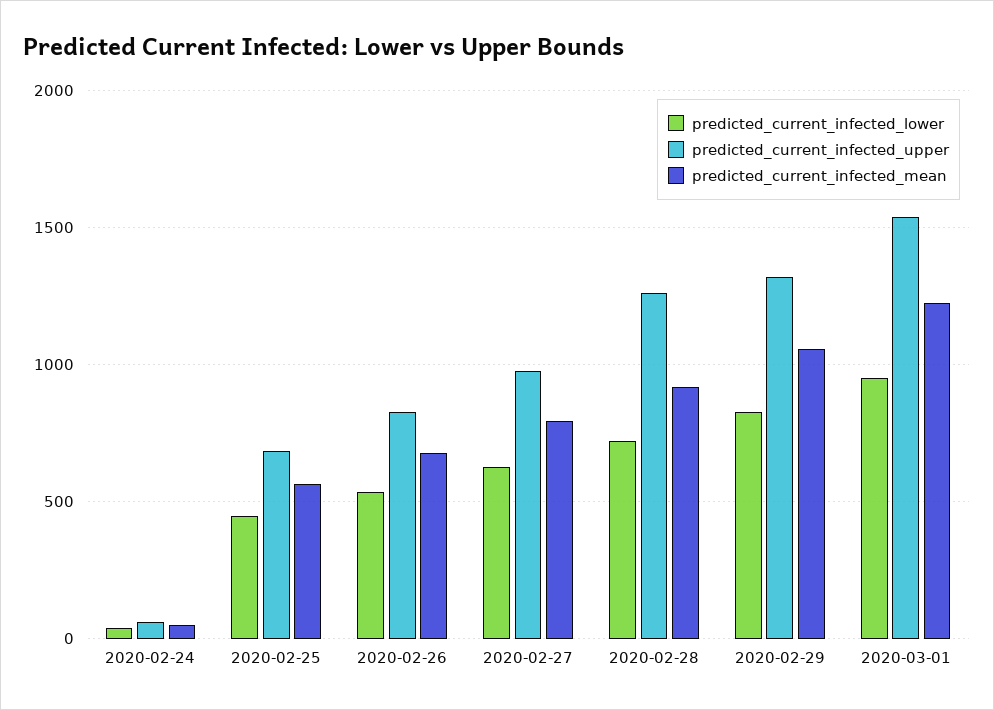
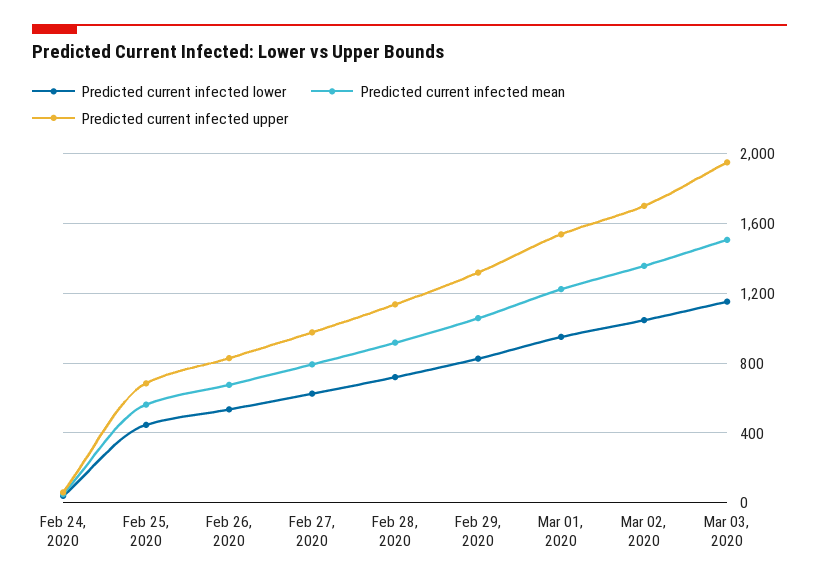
predicted_current_infected_upper, 2020-02-28: 1250 -> 1150
predicted_current_infected_lower, Mar 02, 2020: none -> 1050
predicted_current_infected_mean, Mar 02, 2020: none -> 1350
predicted_current_infected_upper, Mar 02, 2020: none -> 1700
predicted_current_infected_lower, Mar 03, 2020: none -> 1150
predicted_current_infected_mean, Mar 03, 2020: none -> 1500
predicted_current_infected_upper, Mar 03, 2020: none -> 1950

